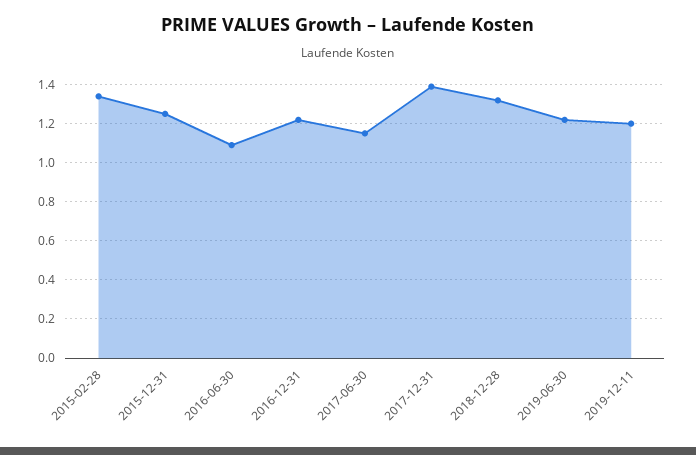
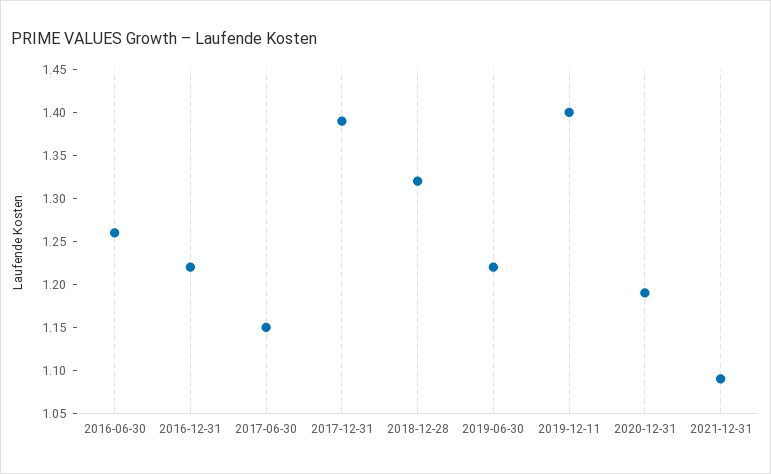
2015-02-28: 1.35 -> none
2015-12-31: 1.25 -> none
2016-06-30: 1.1 -> 1.26
2019-12-11: 1.2 -> 1.4
2020-12-31: none -> 1.19
2021-12-31: none -> 1.09

